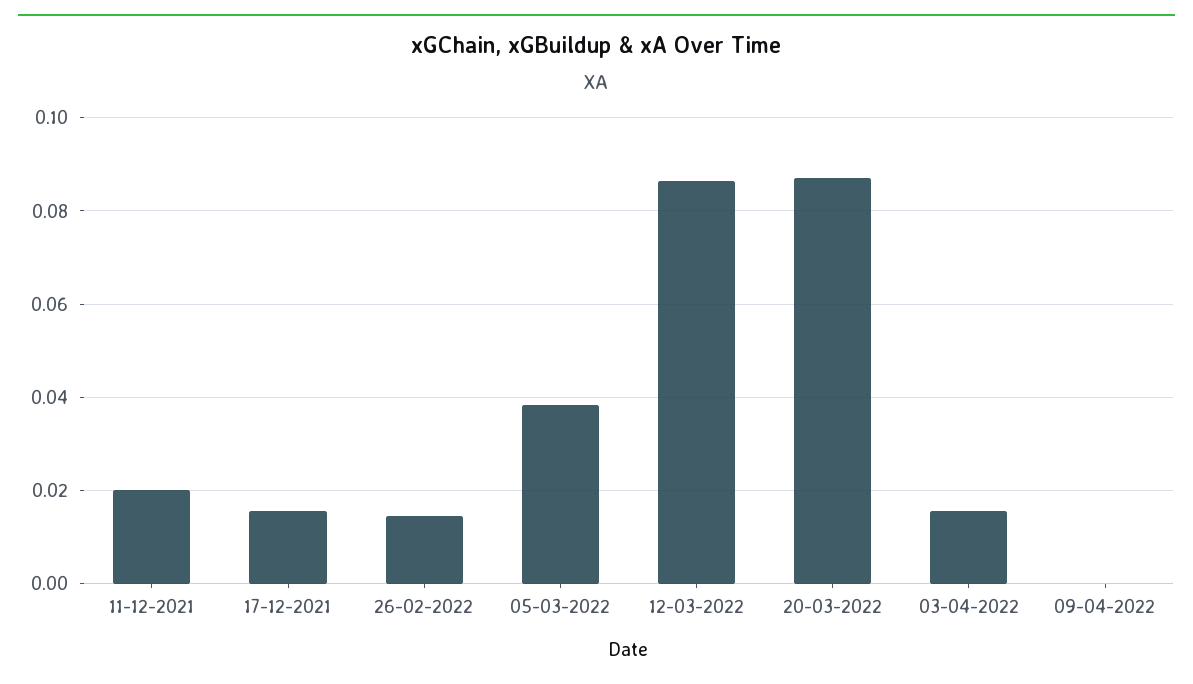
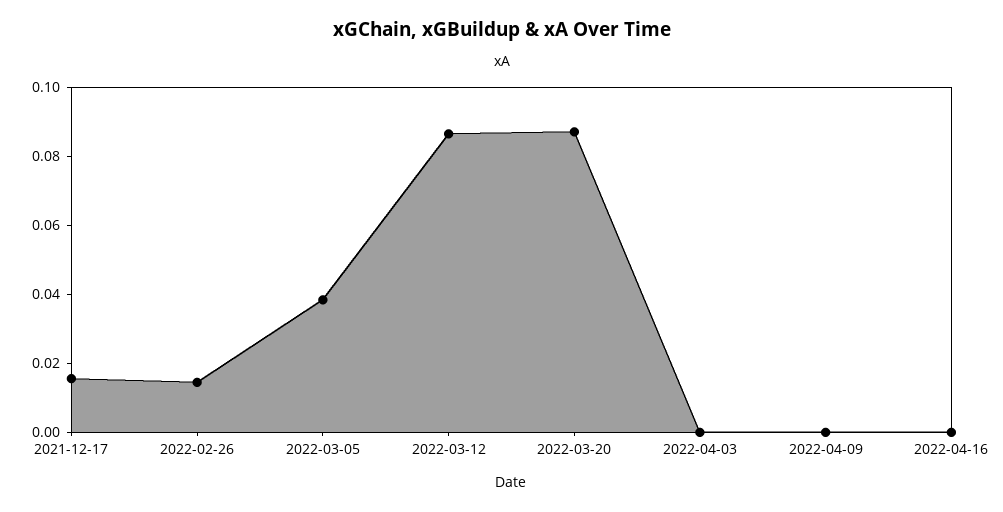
11-12-2021: 0.02 -> none
03-04-2022: 0.016 -> 0
2022-04-16: none -> 0

